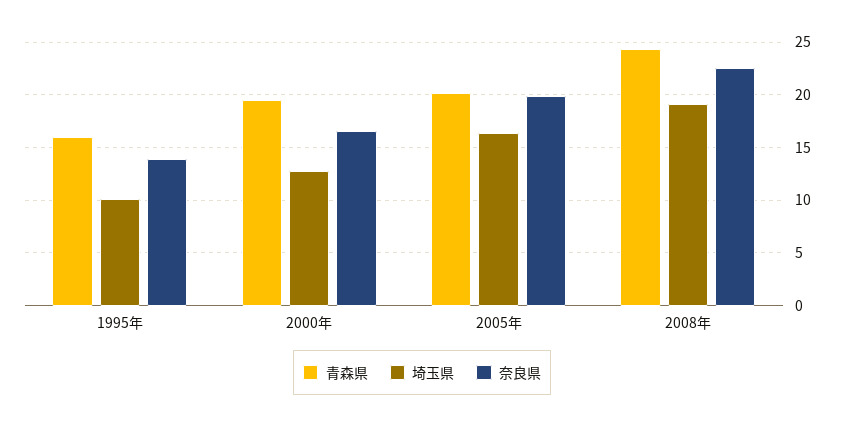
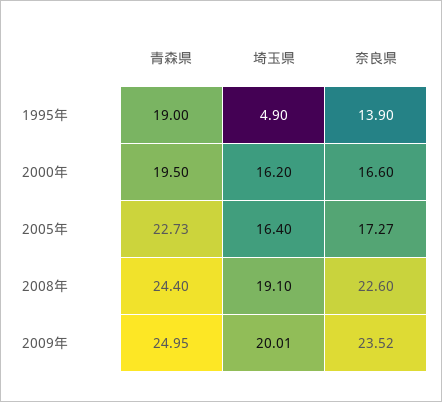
青森県, 1995年: 16 -> 19
埼玉県, 1995年: 10 -> 4.9
埼玉県, 2000年: 13 -> 16.2
青森県, 2005年: 20 -> 22.73
奈良県, 2005年: 20 -> 17.27
青森県, 2009年: none -> 24.95
埼玉県, 2009年: none -> 20.01
奈良県, 2009年: none -> 23.52

